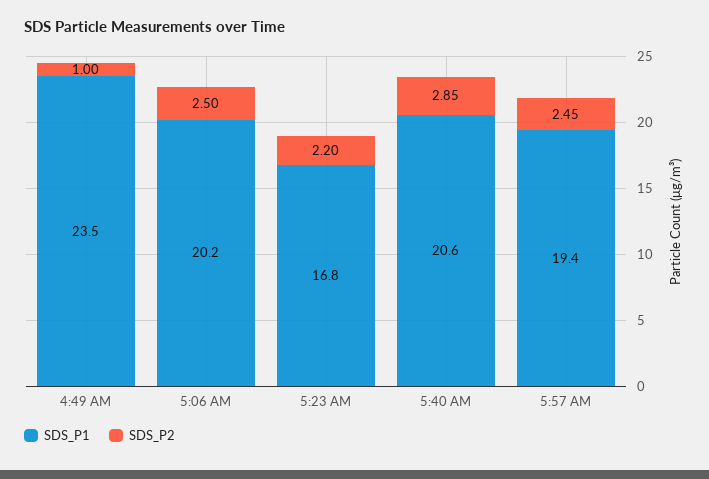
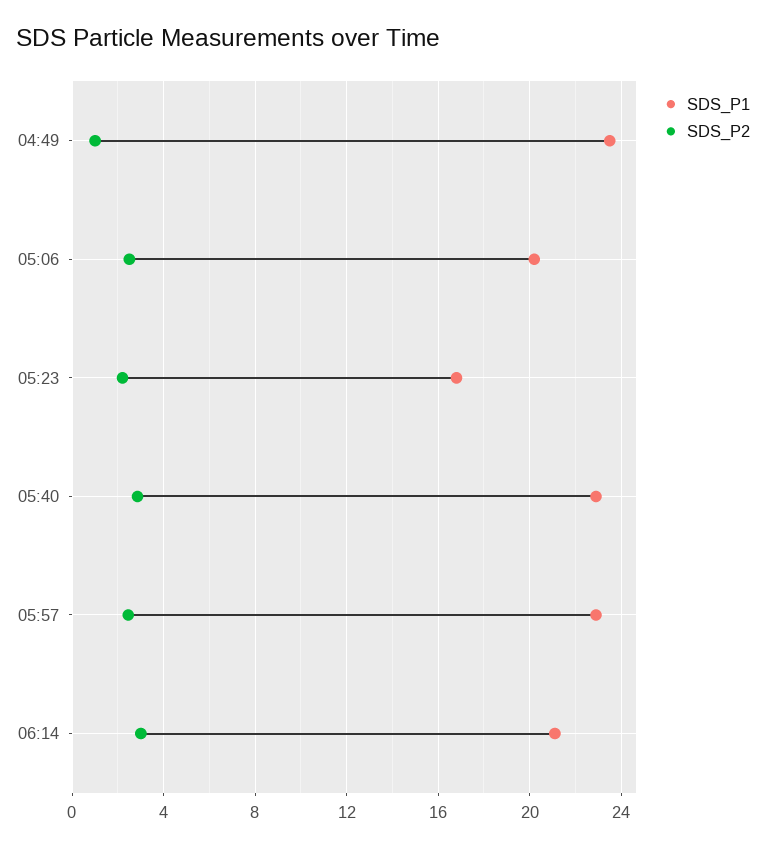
SDS_P1, 5:40 AM: 20.6 -> 23
SDS_P1, 5:57 AM: 19.4 -> 23
SDS_P1, 06:14: none -> 21
SDS_P2, 06:14: none -> 3

